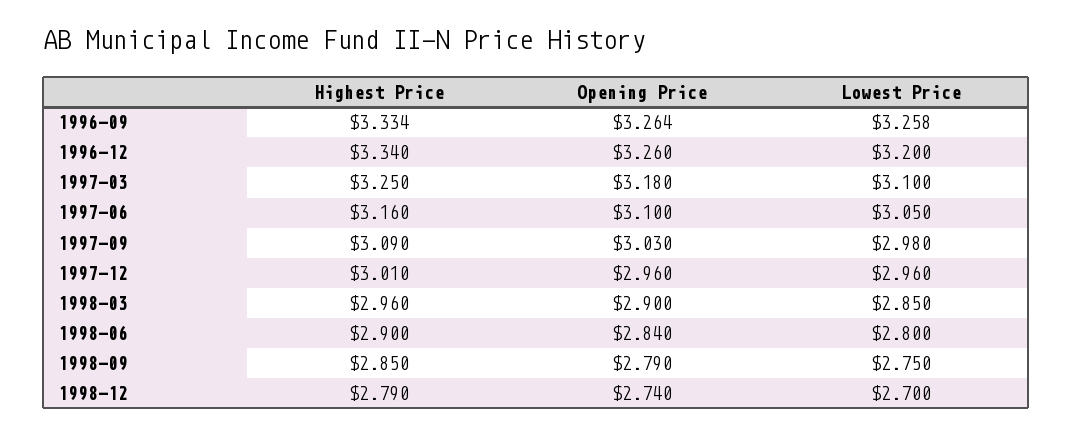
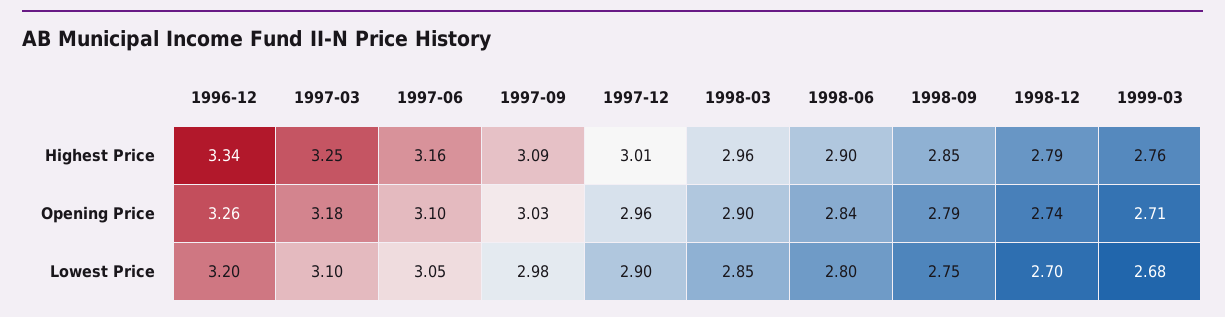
Highest Price, 1996-09: 3.334 -> none
Opening Price, 1996-09: 3.264 -> none
Lowest Price, 1996-09: 3.258 -> none
Lowest Price, 1997-12: 2.96 -> 2.9
Highest Price, 1999-03: none -> 2.76
Opening Price, 1999-03: none -> 2.71
Lowest Price, 1999-03: none -> 2.68

